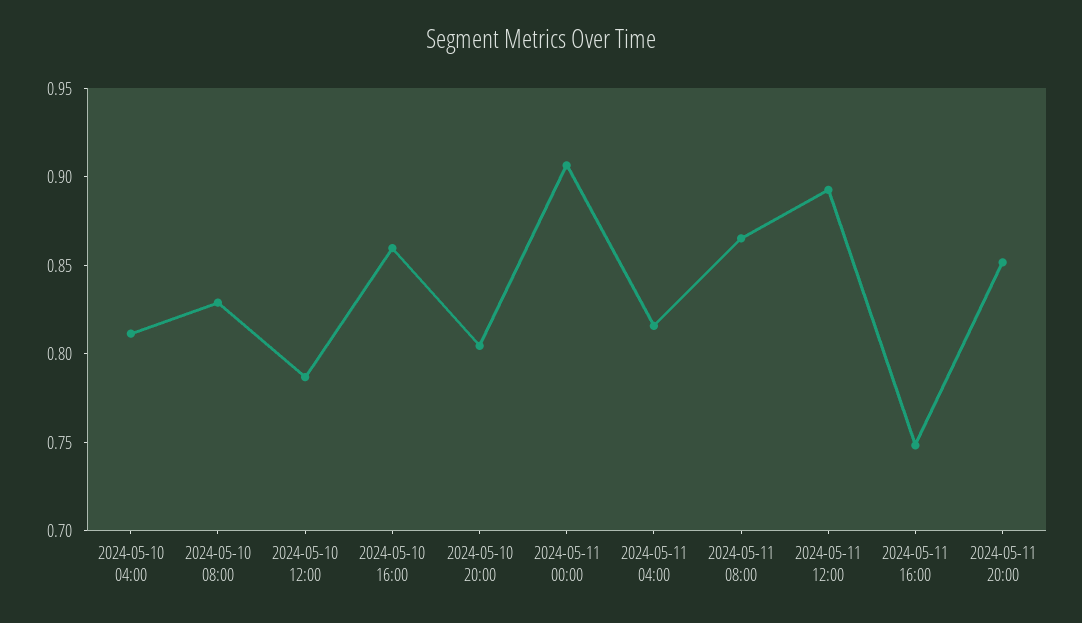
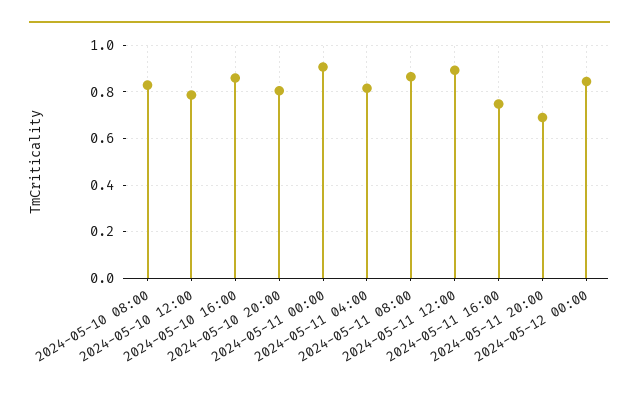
2024-05-10 04:00: 0.81 -> none
2024-05-11 20:00: 0.85 -> 0.7
2024-05-12 00:00: none -> 0.85

